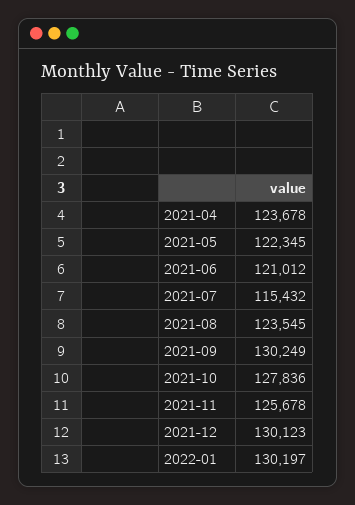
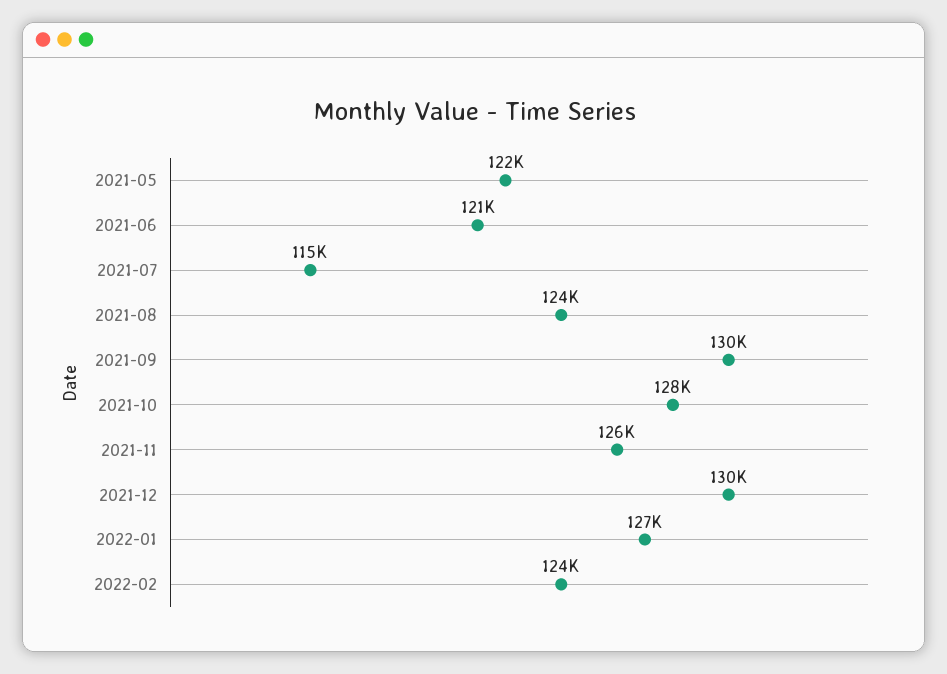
2021-04: 123678 -> none
2022-01: 130197 -> 127000
2022-02: none -> 124000

